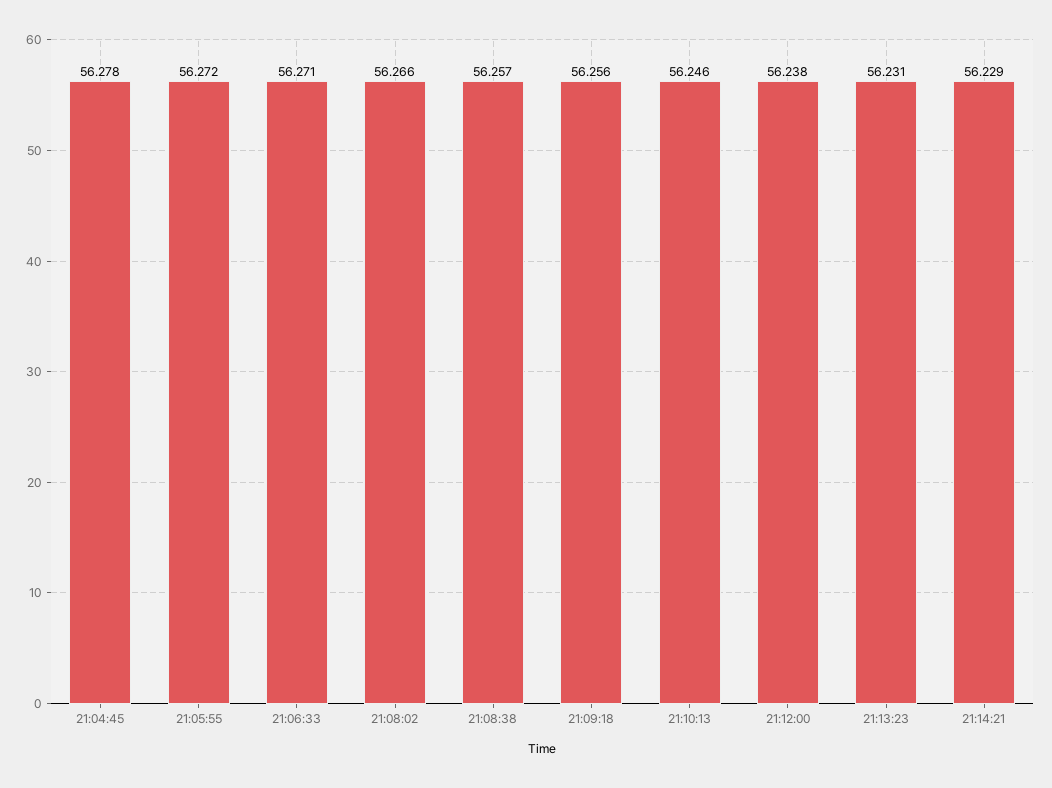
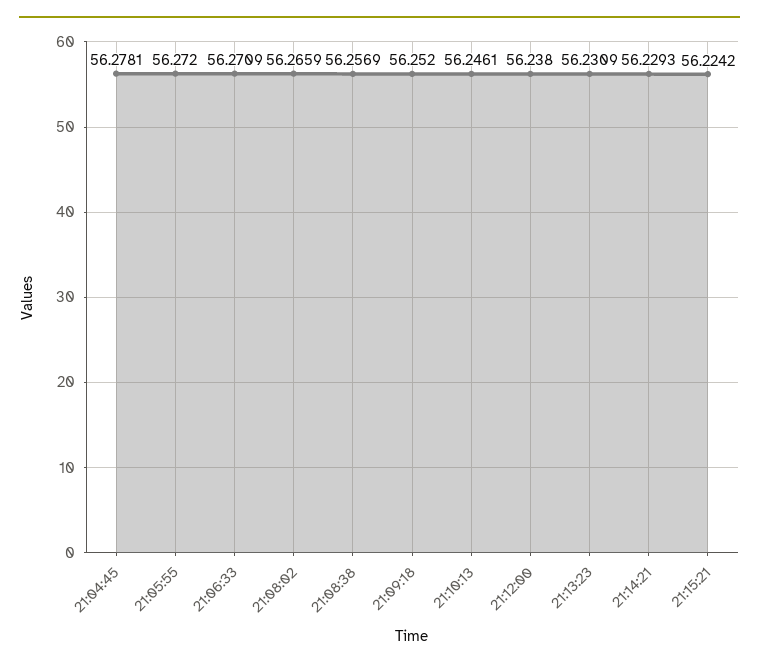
21:09:18: 56.256 -> 56.252
21:15:21: none -> 56.2242

